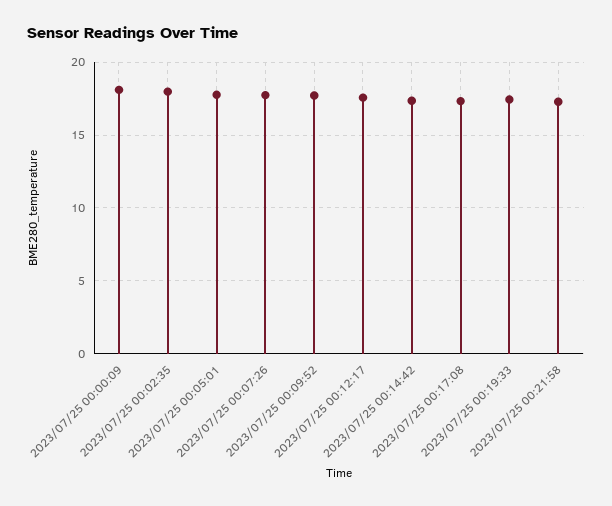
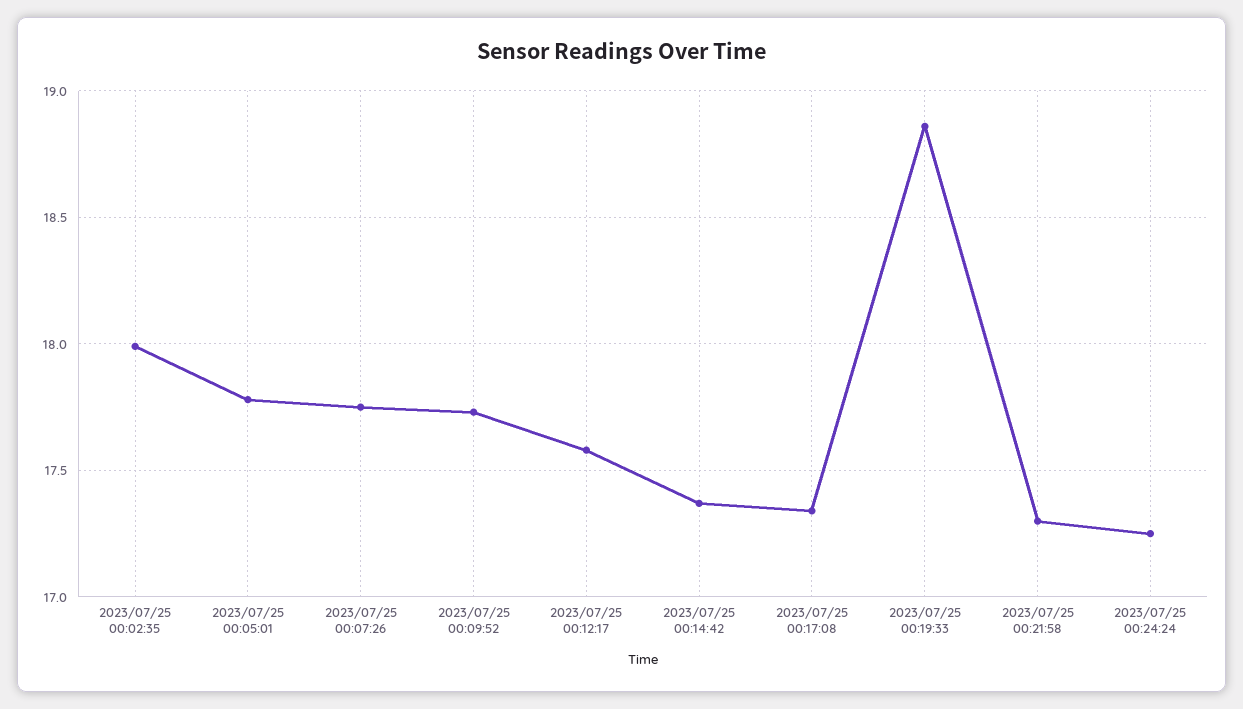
2023/07/25 00:00:09: 18 -> none
2023/07/25 00:19:33: 17.5 -> 18.85
2023/07/25 00:24:24: none -> 17.25

